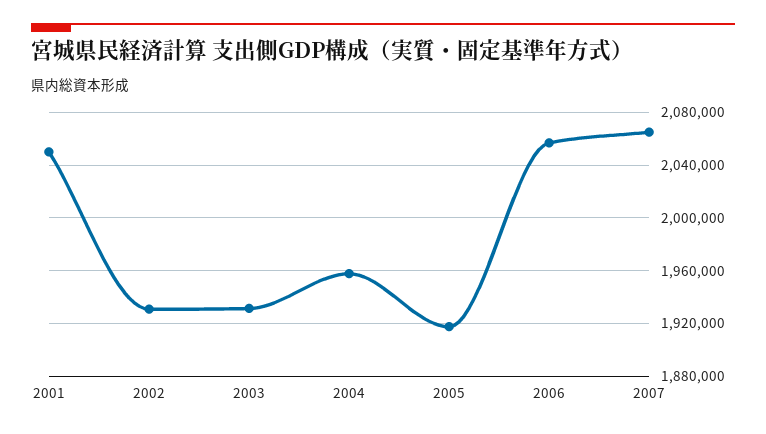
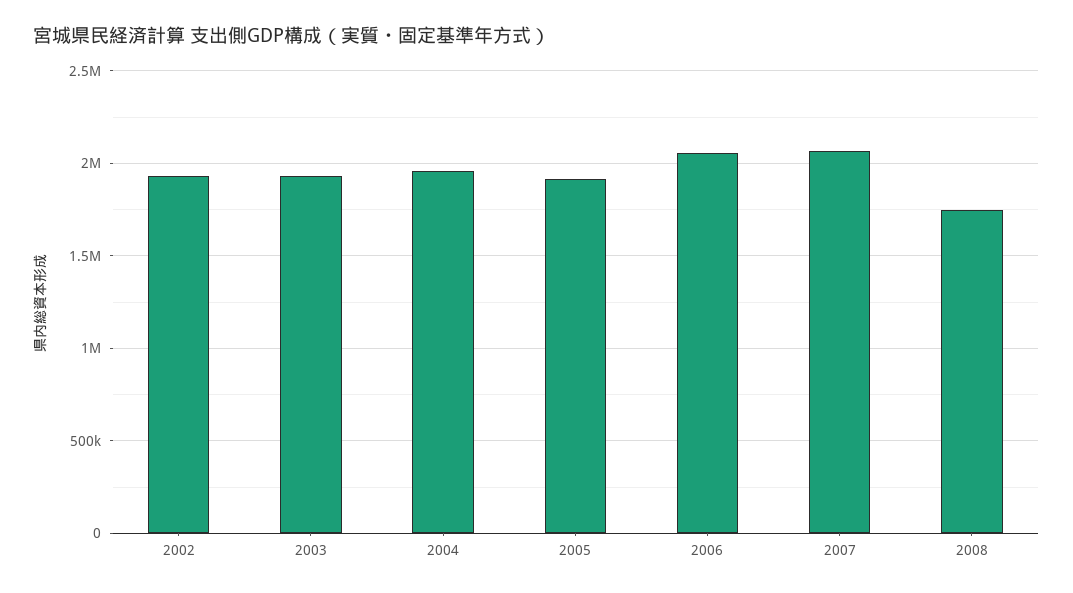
2001: 2050000 -> none
2008: none -> 1750000

